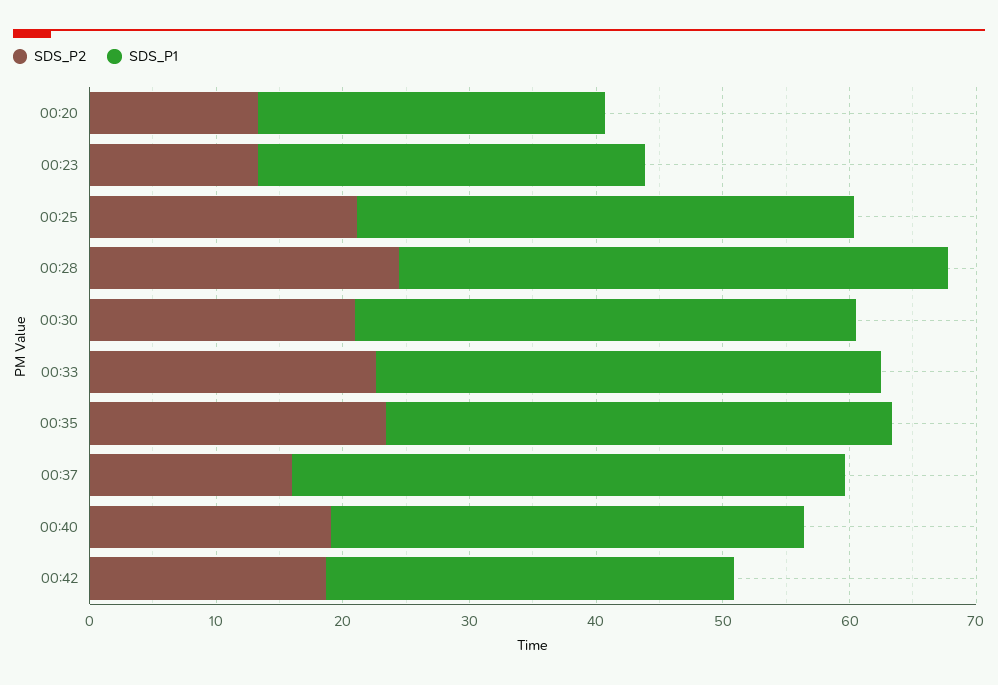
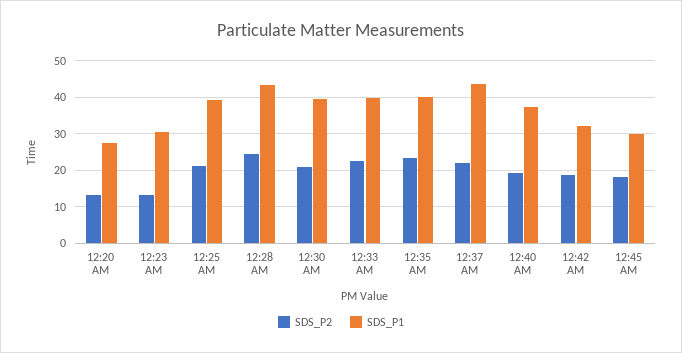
SDS_P2, 00:37: 16 -> 22
SDS_P2, 12:45 AM: none -> 18
SDS_P1, 12:45 AM: none -> 30

